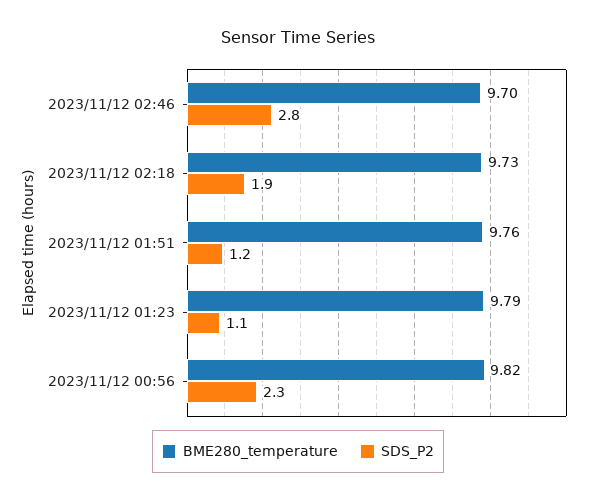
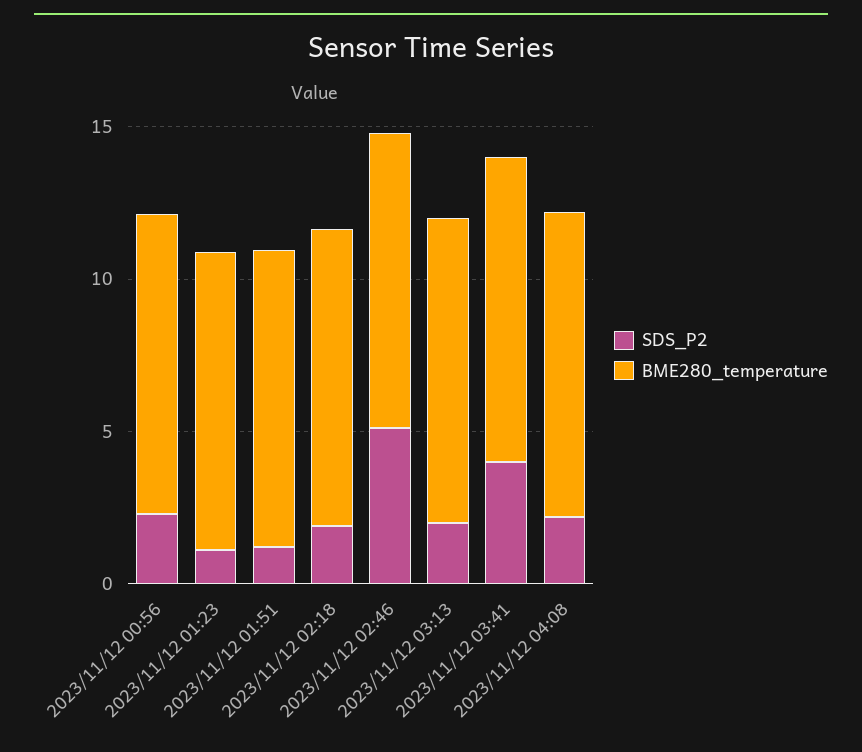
SDS_P2, 2023/11/12 02:46: 2.8 -> 5
SDS_P2, 2023/11/12 03:13: none -> 2
BME280_temperature, 2023/11/12 03:13: none -> 10
SDS_P2, 2023/11/12 03:41: none -> 4
BME280_temperature, 2023/11/12 03:41: none -> 10
SDS_P2, 2023/11/12 04:08: none -> 2
BME280_temperature, 2023/11/12 04:08: none -> 10

